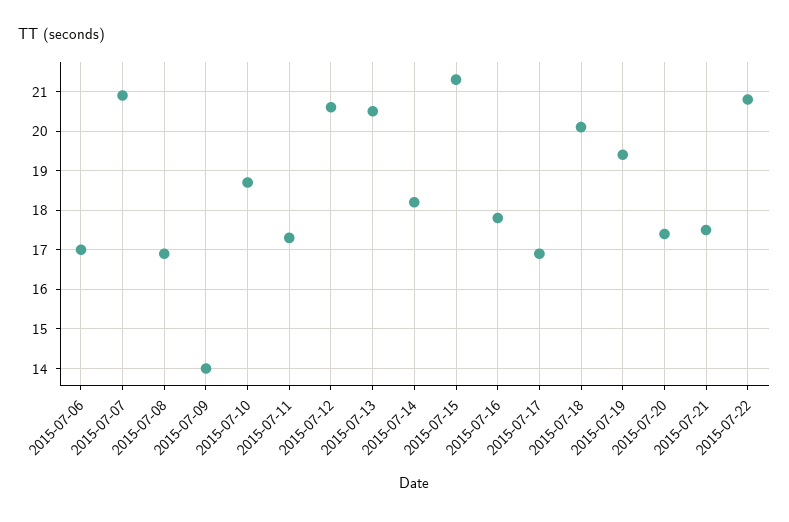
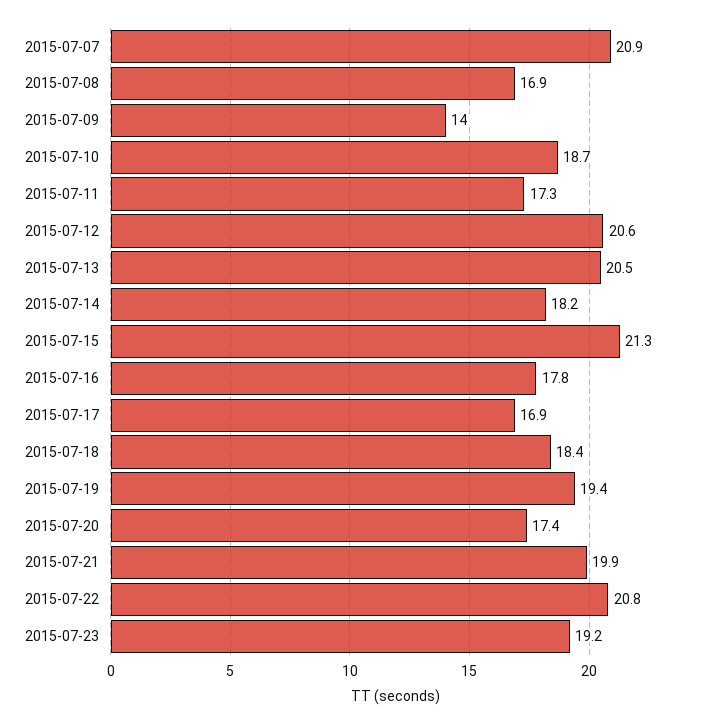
2015-07-06: 17 -> none
2015-07-18: 20 -> 18.4
2015-07-21: 17.5 -> 19.9
2015-07-23: none -> 19.2

